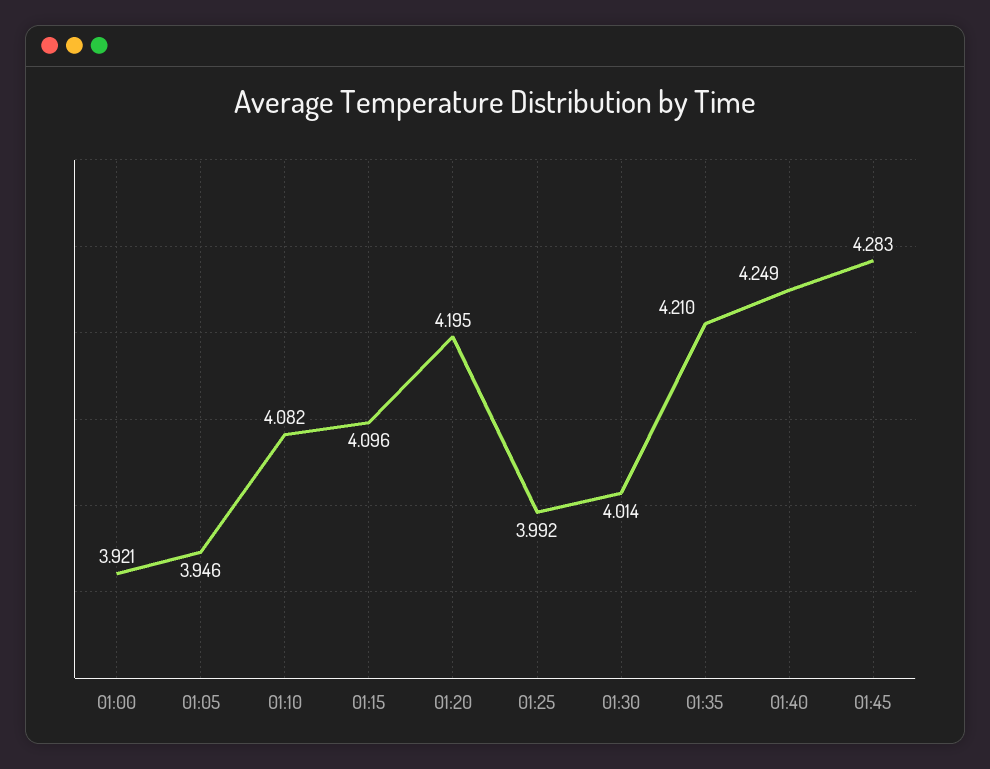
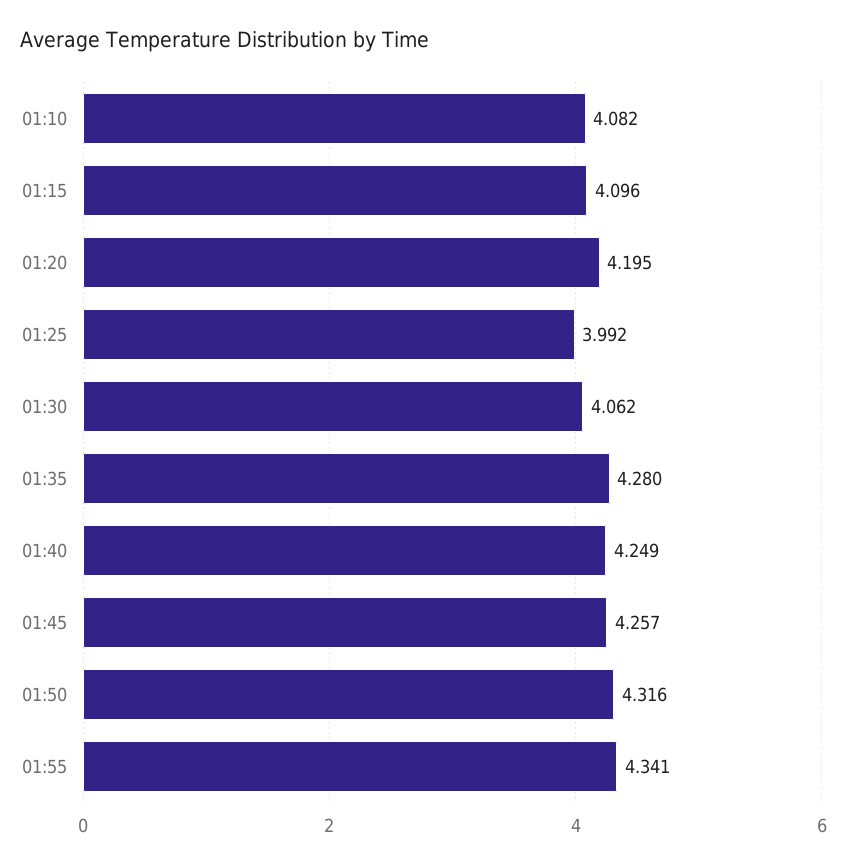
01:00: 3.921 -> none
01:05: 3.946 -> none
01:30: 4.014 -> 4.062
01:35: 4.21 -> 4.28
01:45: 4.283 -> 4.257
01:50: none -> 4.316
01:55: none -> 4.341

